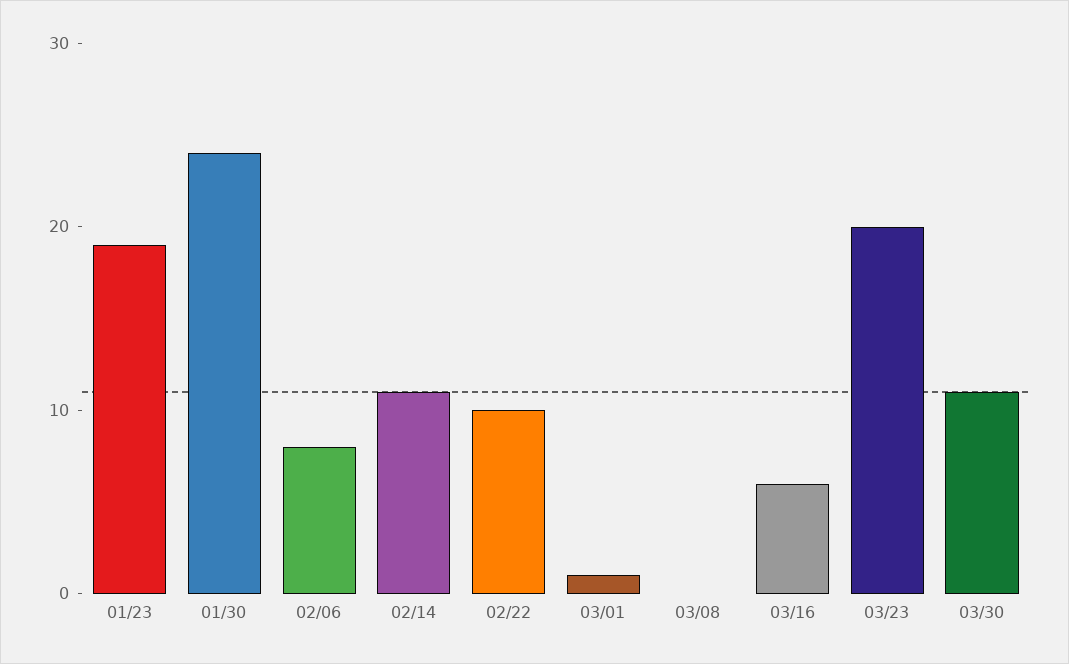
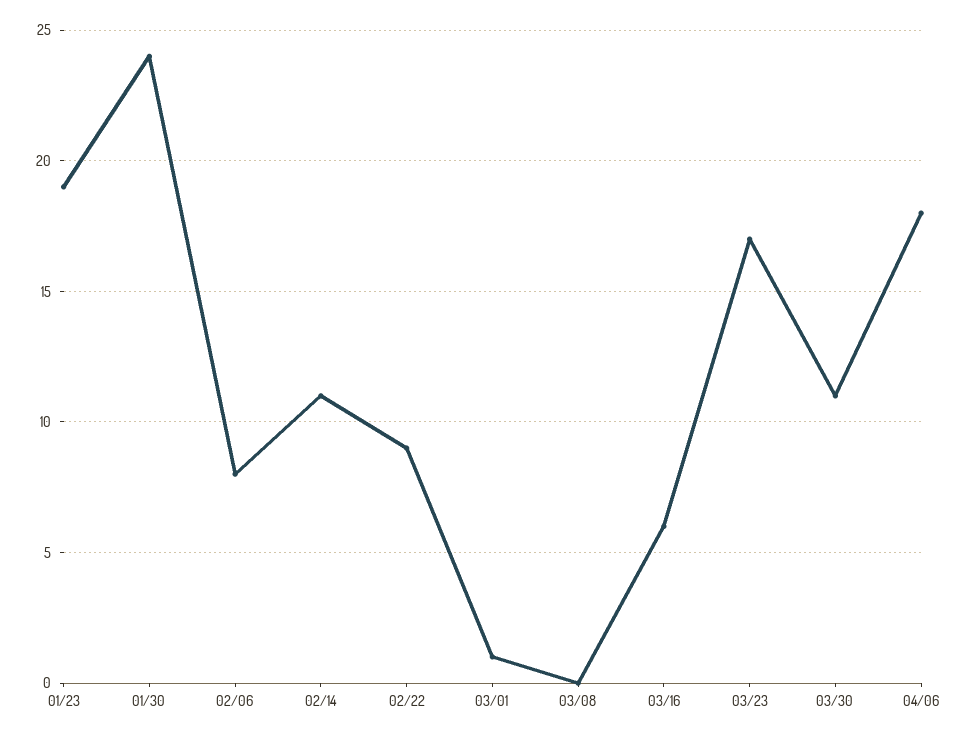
02/22: 10 -> 9
03/23: 20 -> 17
04/06: none -> 18

